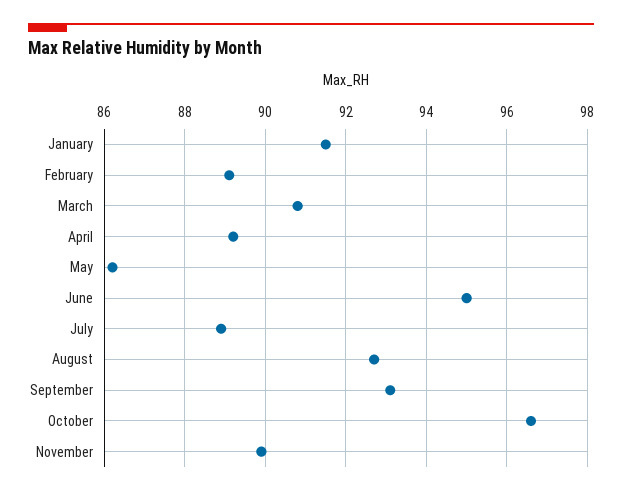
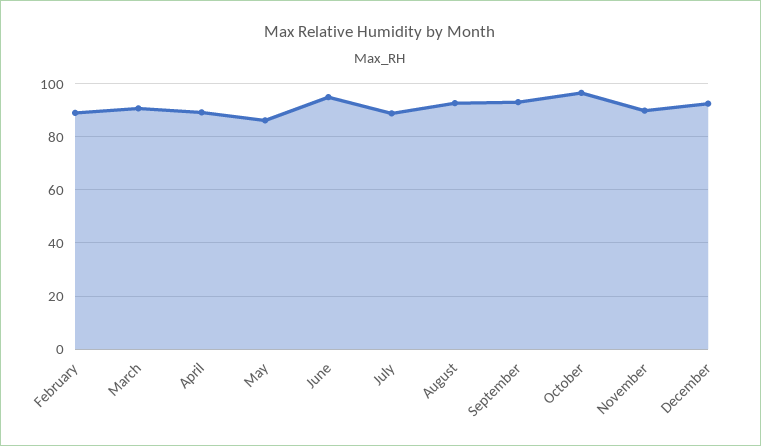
January: 91.5 -> none
December: none -> 92.5

